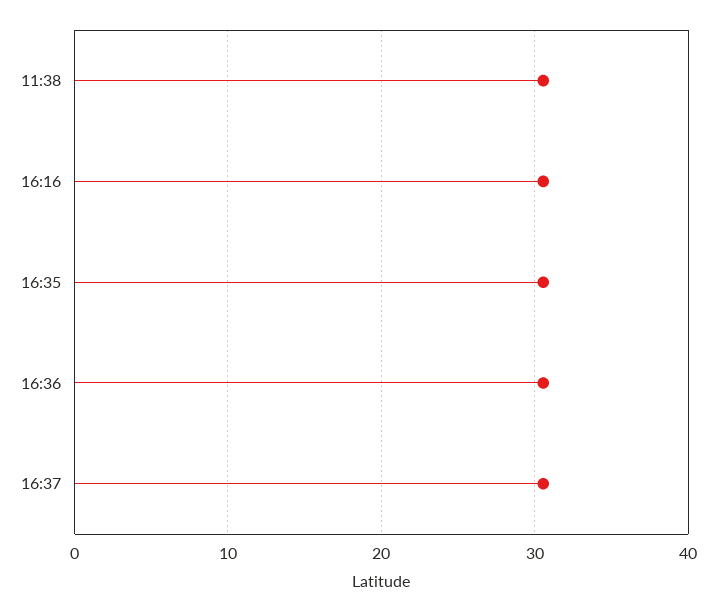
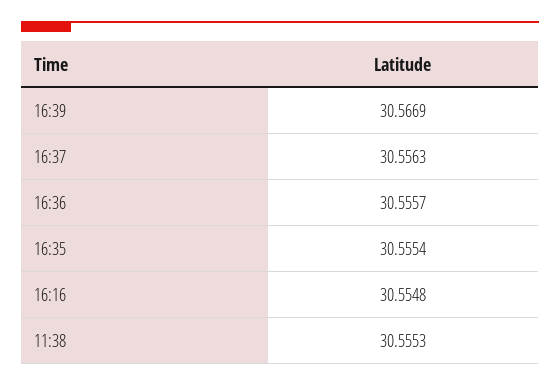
16:39: none -> 30.5669

